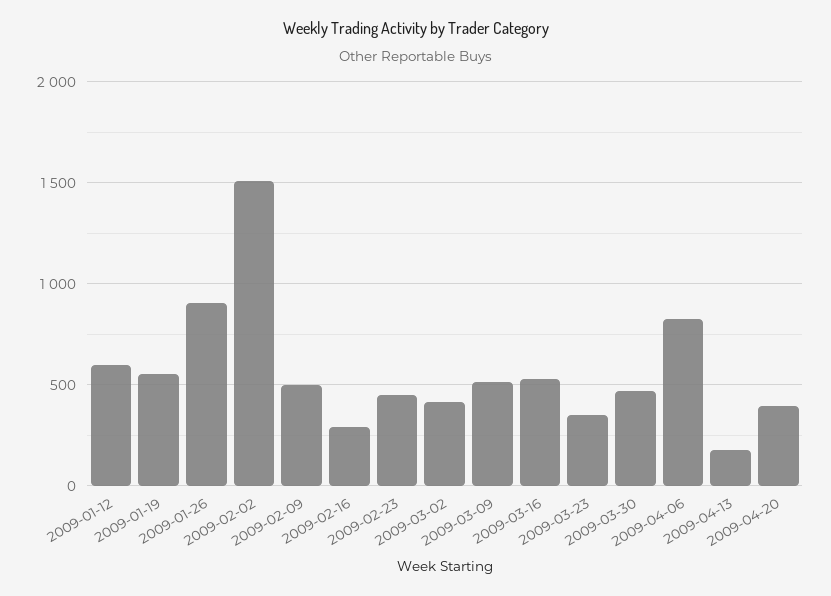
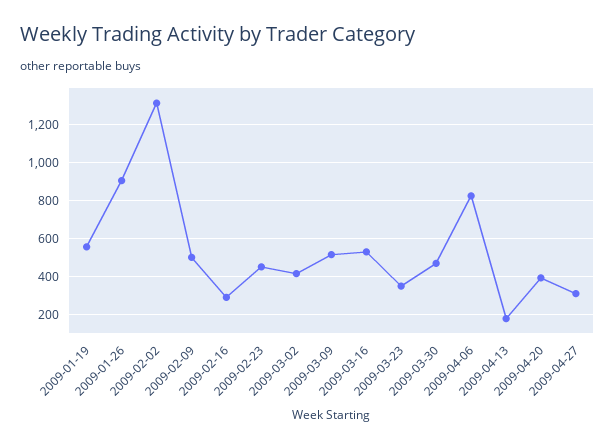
2009-01-12: 600 -> none
2009-02-02: 1500 -> 1300
2009-04-27: none -> 300

